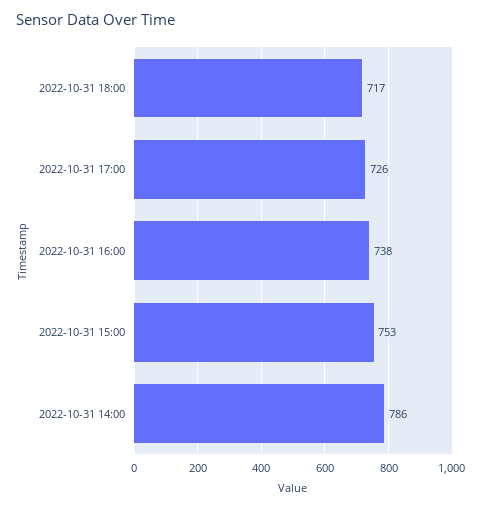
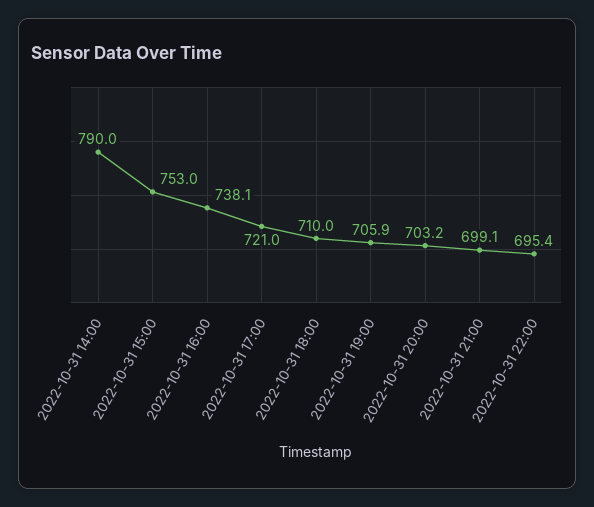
2022-10-31 18:00: 717 -> 710
2022-10-31 17:00: 726 -> 721
2022-10-31 14:00: 786 -> 790
2022-10-31 19:00: none -> 705.9
2022-10-31 20:00: none -> 703.2
2022-10-31 21:00: none -> 699.1
2022-10-31 22:00: none -> 695.4

